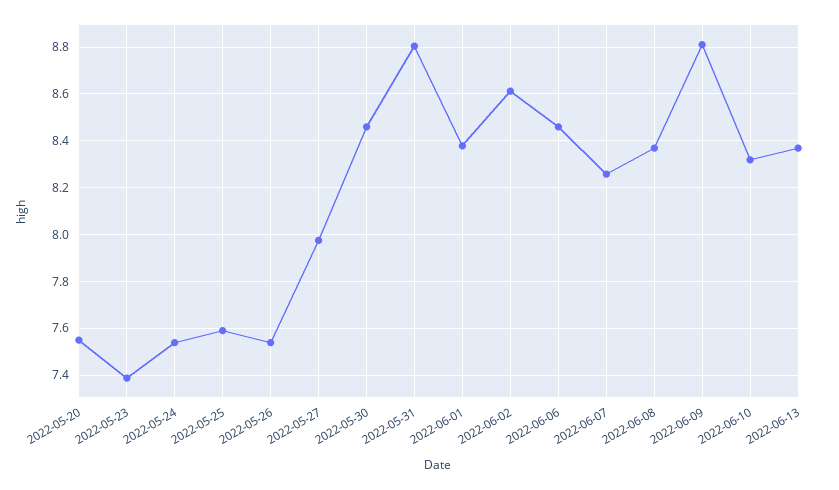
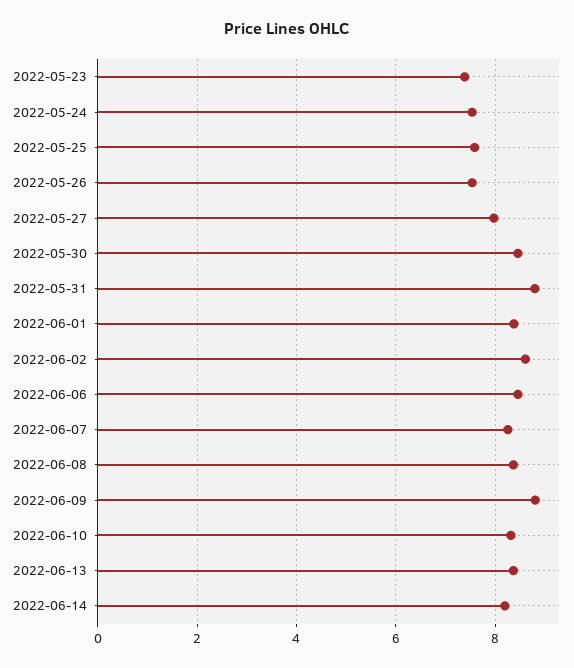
2022-05-20: 7.55 -> none
2022-06-14: none -> 8.2

